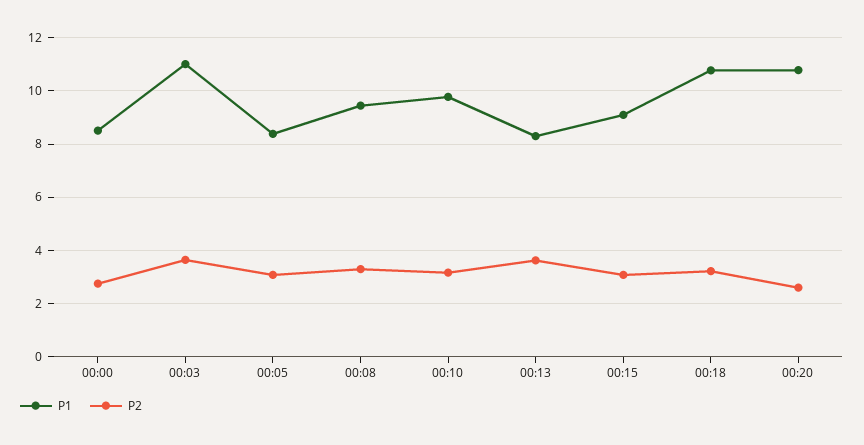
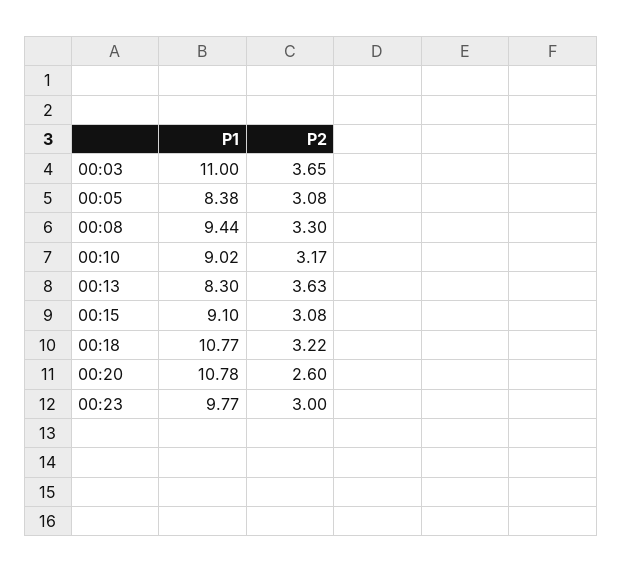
P1, 00:00: 8.5 -> none
P2, 00:00: 2.75 -> none
P1, 00:10: 9.75 -> 9.02
P1, 00:23: none -> 9.77
P2, 00:23: none -> 3

